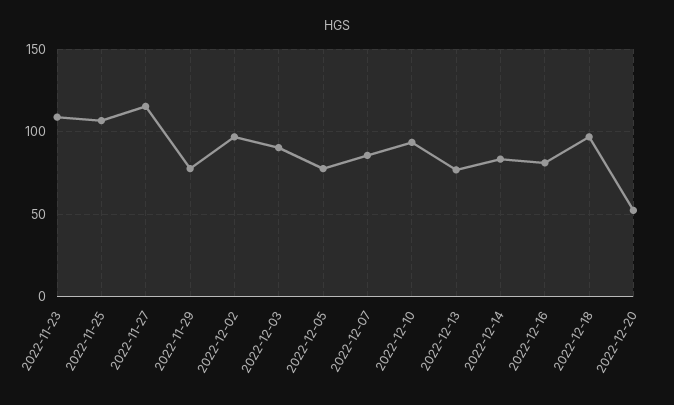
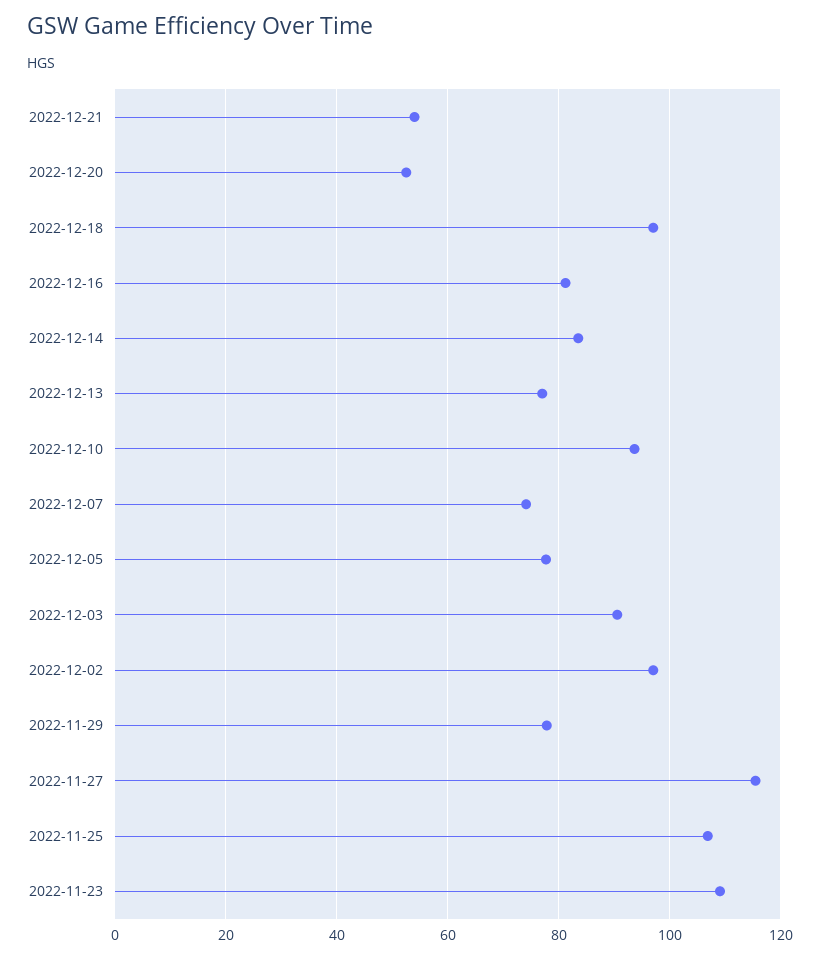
2022-12-07: 85 -> 74
2022-12-21: none -> 54

